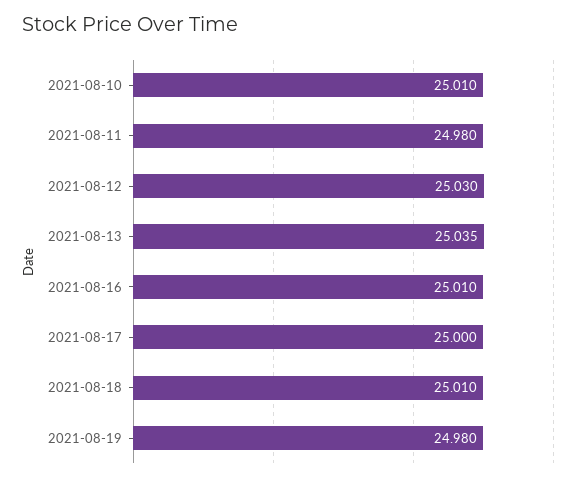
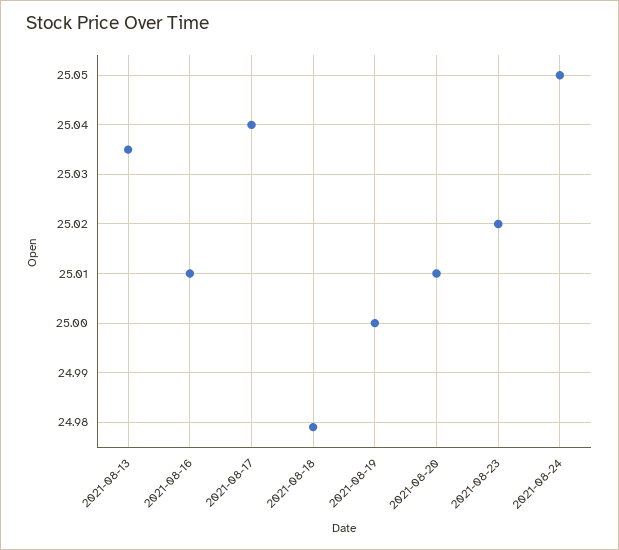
2021-08-10: 25.01 -> none
2021-08-11: 24.98 -> none
2021-08-12: 25.03 -> none
2021-08-17: 25 -> 25.04
2021-08-18: 25.01 -> 24.98
2021-08-19: 24.98 -> 25
2021-08-20: none -> 25.01
2021-08-23: none -> 25.02
2021-08-24: none -> 25.05

